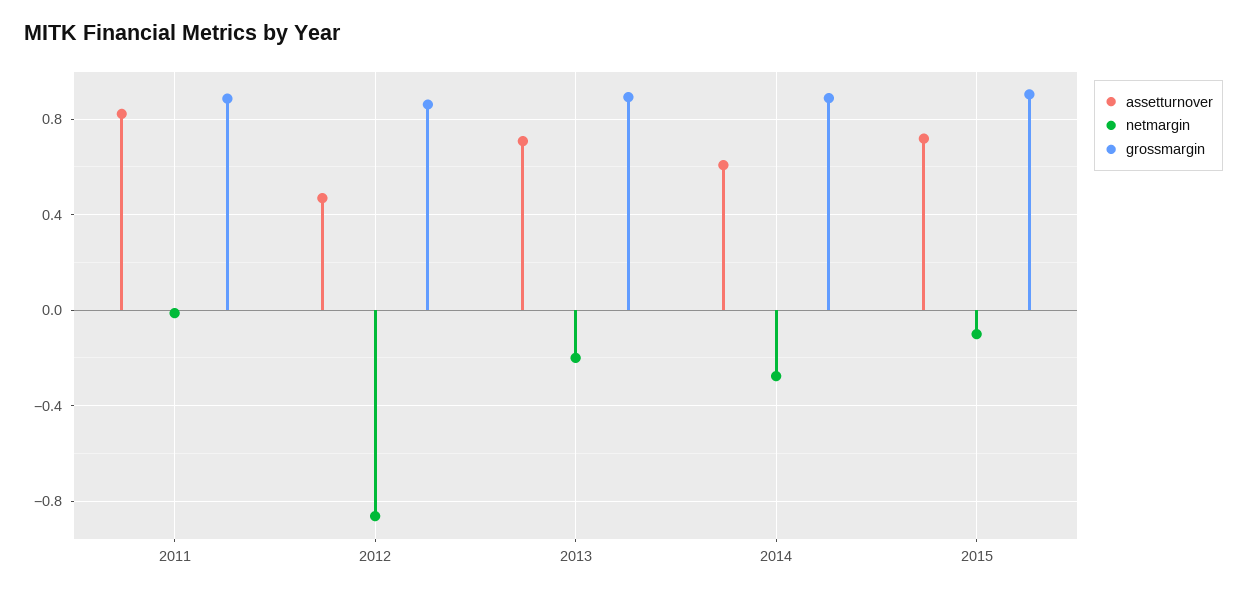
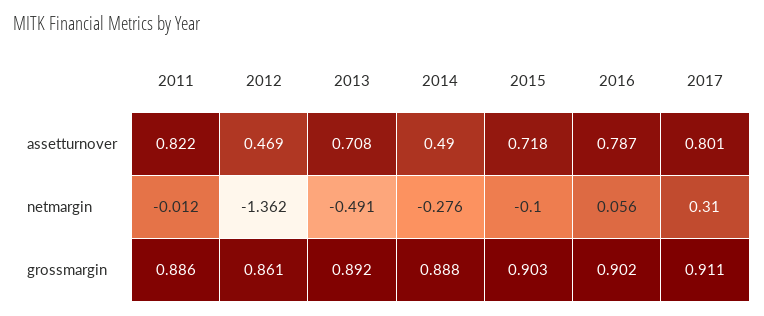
netmargin, 2012: -0.85 -> -1.362
netmargin, 2013: -0.2 -> -0.491
assetturnover, 2014: 0.6 -> 0.49
assetturnover, 2016: none -> 0.787
assetturnover, 2017: none -> 0.801
netmargin, 2016: none -> 0.056
netmargin, 2017: none -> 0.31
grossmargin, 2016: none -> 0.902
grossmargin, 2017: none -> 0.911

